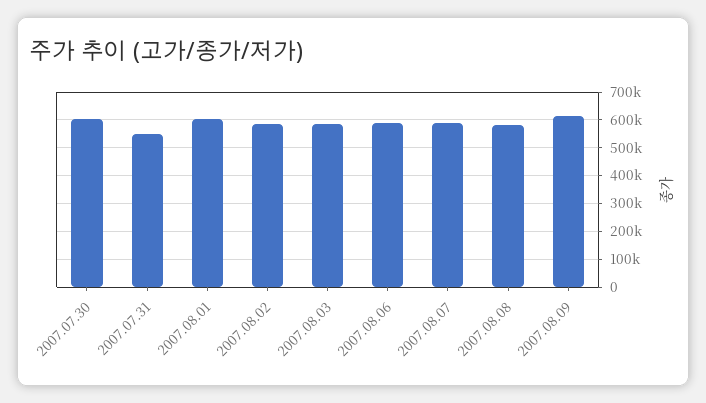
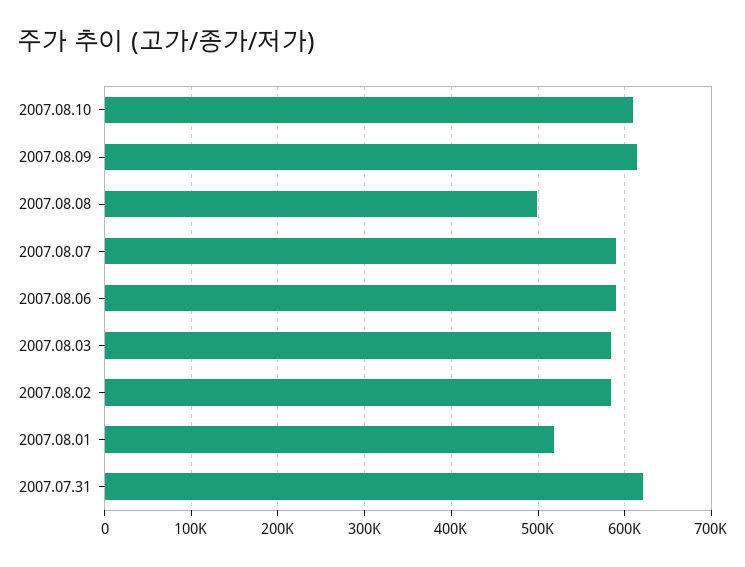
2007.07.30: 600000 -> none
2007.07.31: 550000 -> 620000
2007.08.01: 600000 -> 520000
2007.08.08: 575000 -> 500000
2007.08.10: none -> 610000

